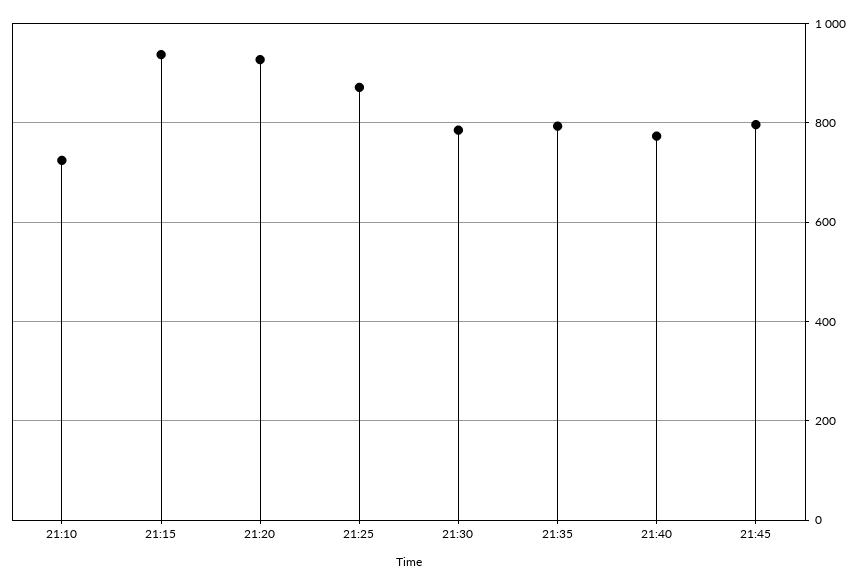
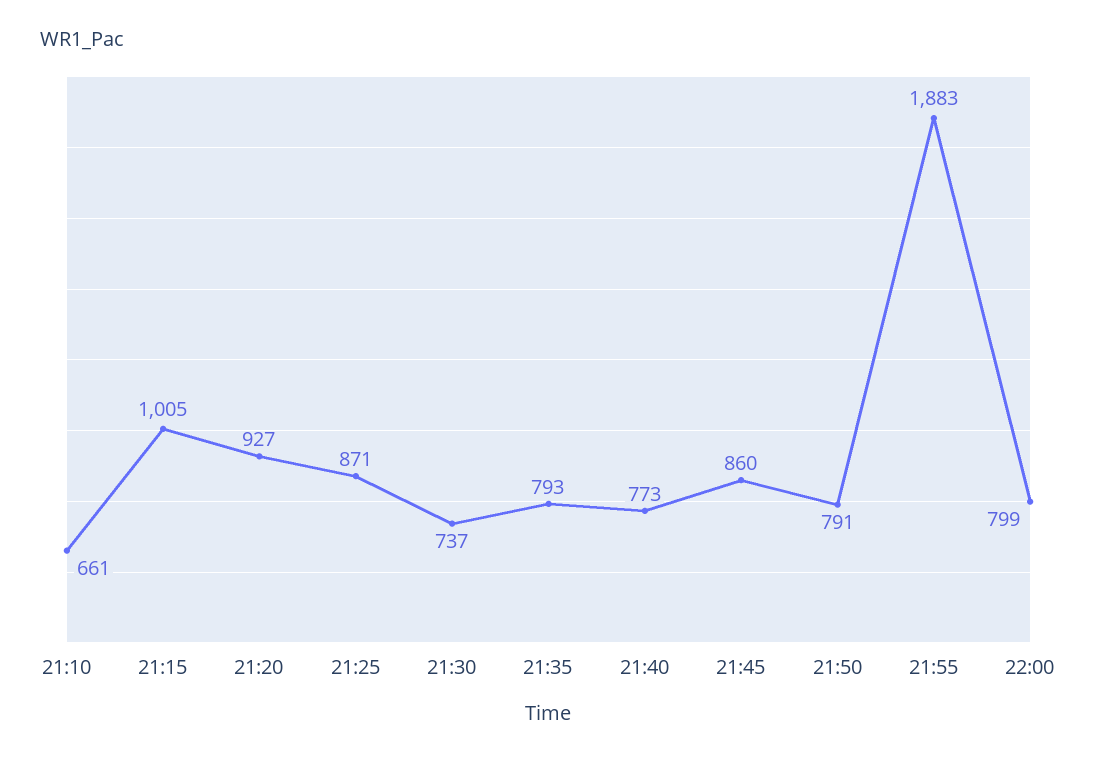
21:10: 720 -> 661
21:15: 940 -> 1005
21:30: 780 -> 737
21:45: 800 -> 860
21:50: none -> 791
21:55: none -> 1883
22:00: none -> 799

